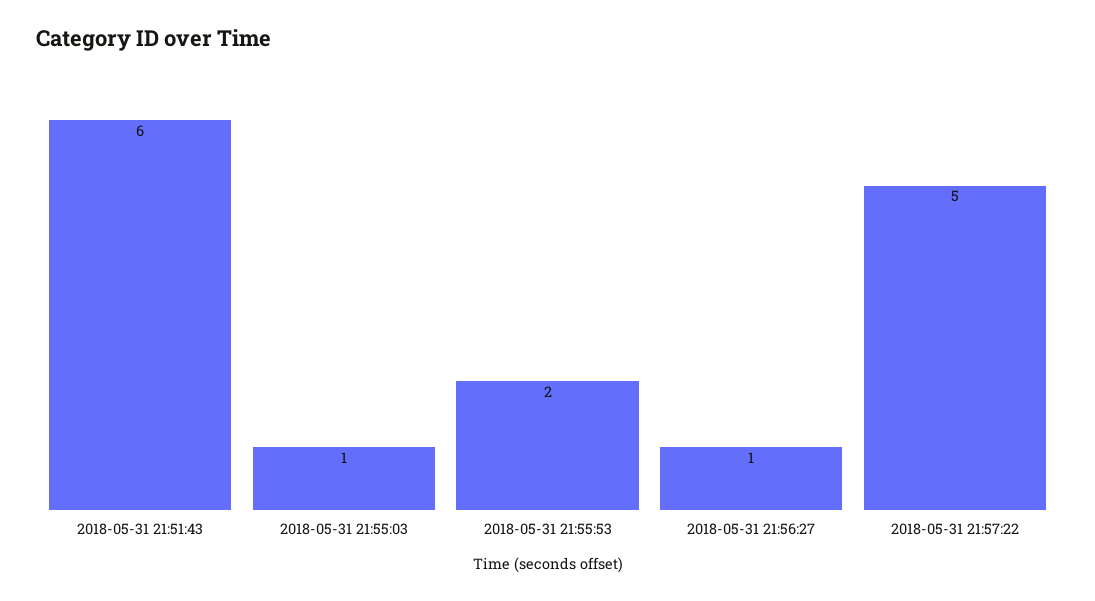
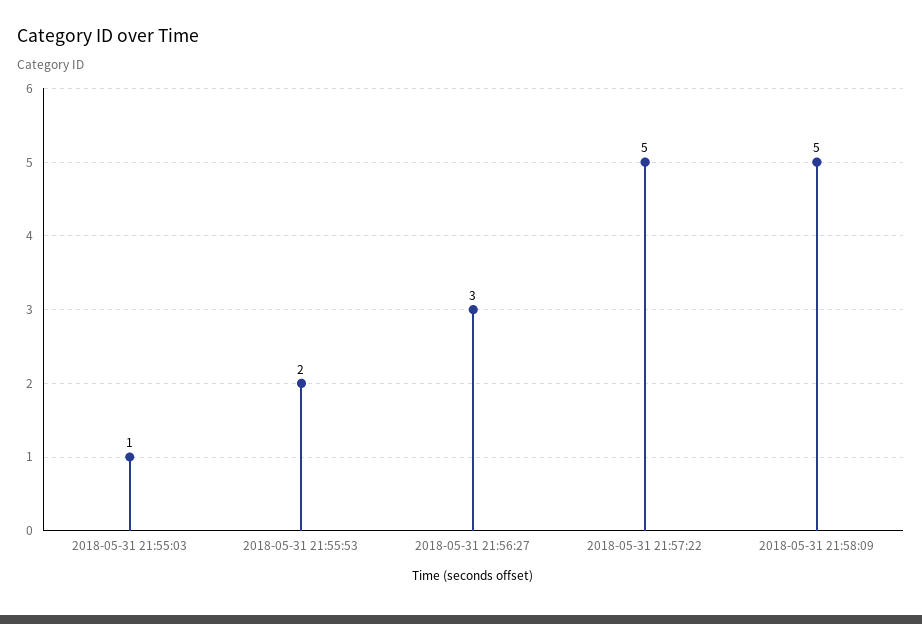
2018-05-31 21:51:43: 6 -> none
2018-05-31 21:56:27: 1 -> 3
2018-05-31 21:58:09: none -> 5

